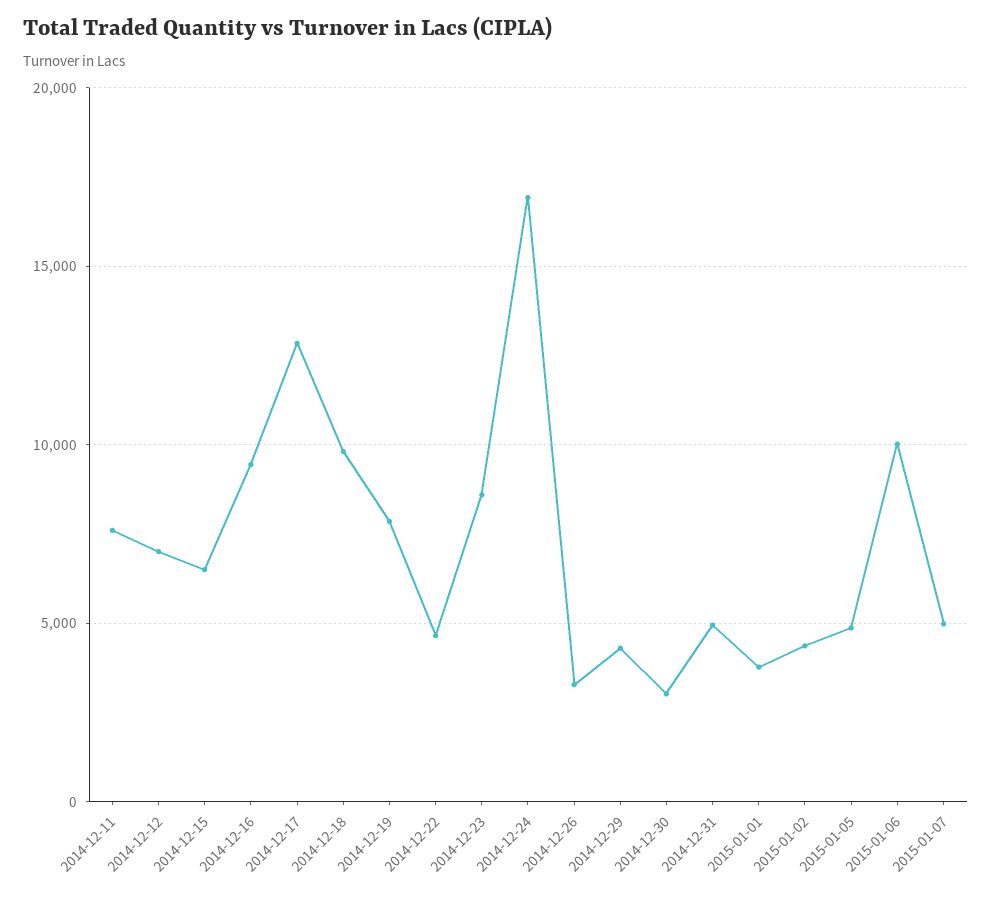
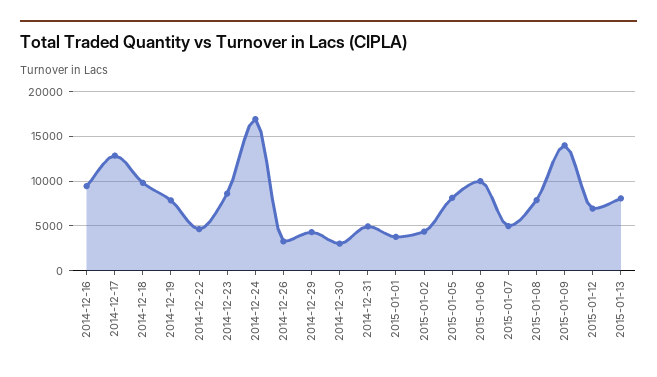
2014-12-11: 7500 -> none
2014-12-12: 7000 -> none
2014-12-15: 6500 -> none
2015-01-05: 5000 -> 8000
2015-01-08: none -> 8000
2015-01-09: none -> 14000
2015-01-12: none -> 7000
2015-01-13: none -> 8000

